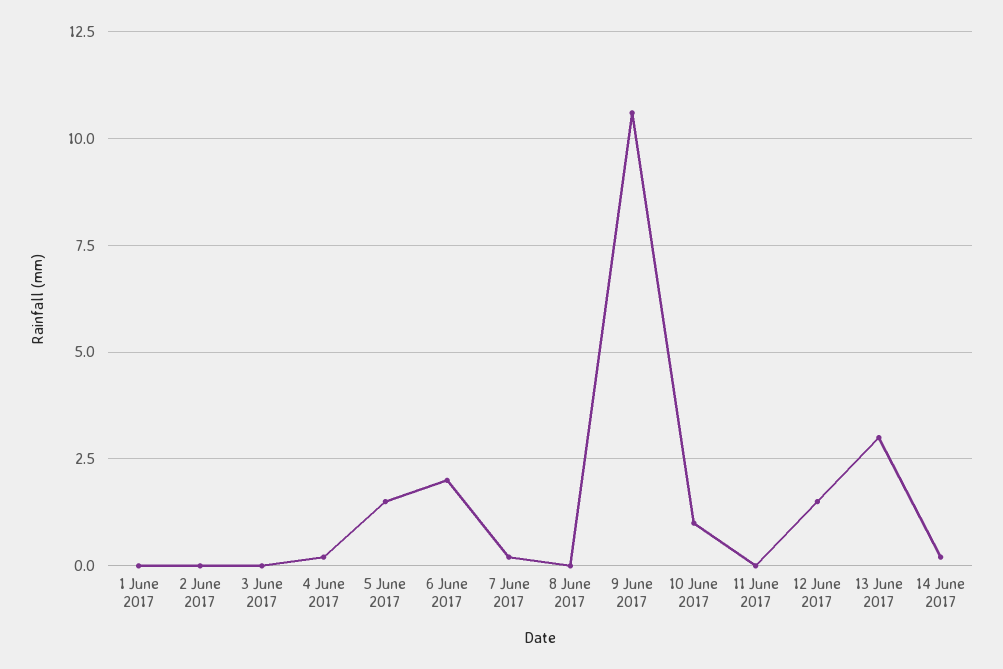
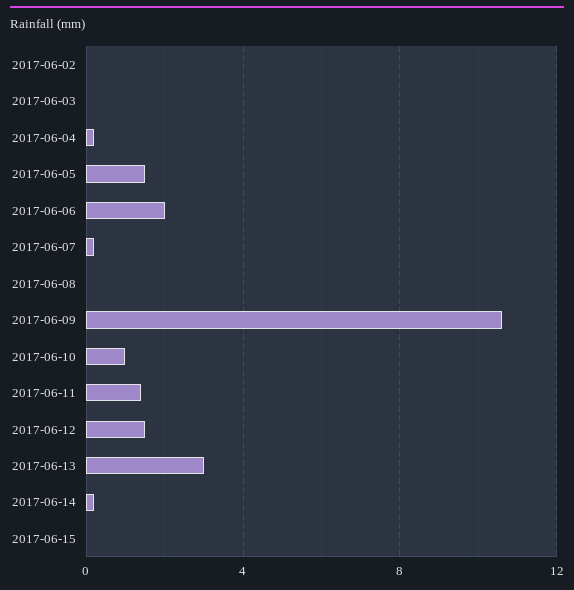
1 June 2017: 0 -> none
11 June 2017: 0 -> 1.5
2017-06-15: none -> 0

